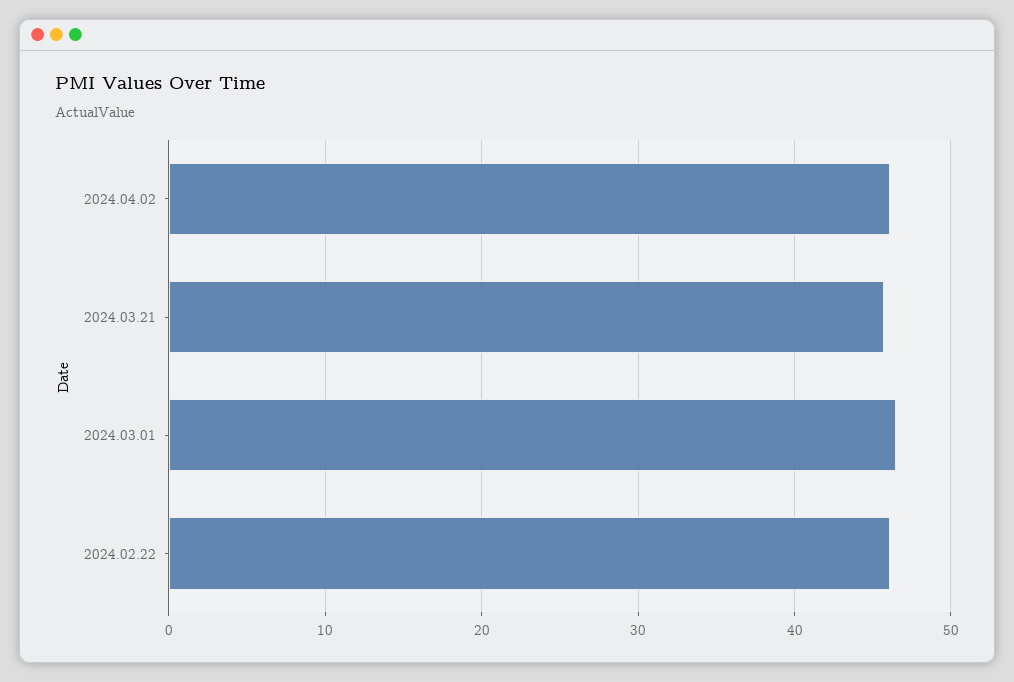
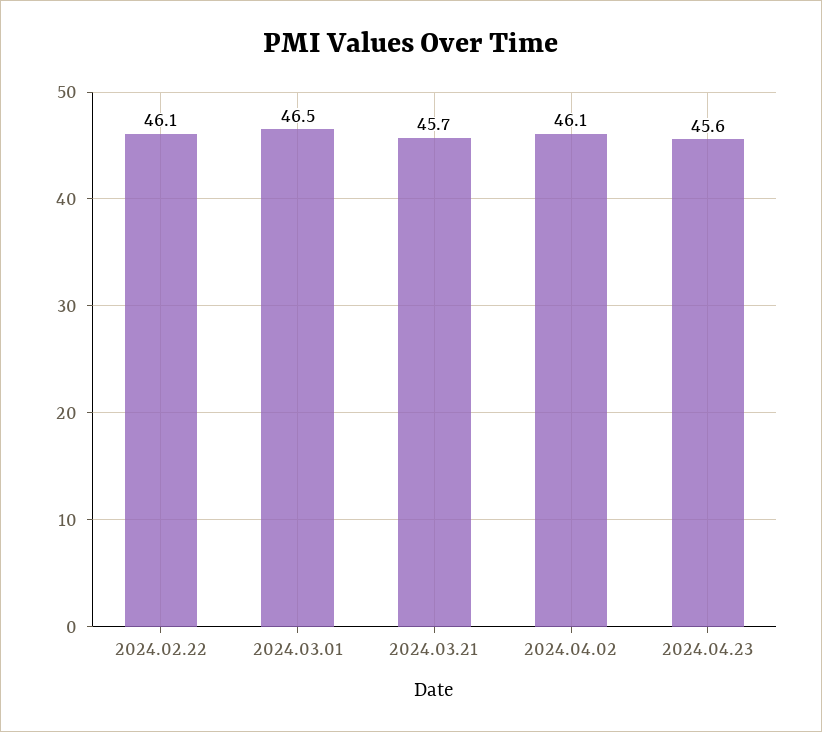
2024.04.23: none -> 45.6

